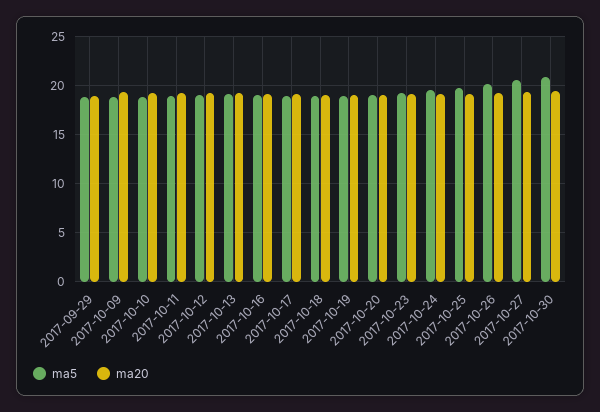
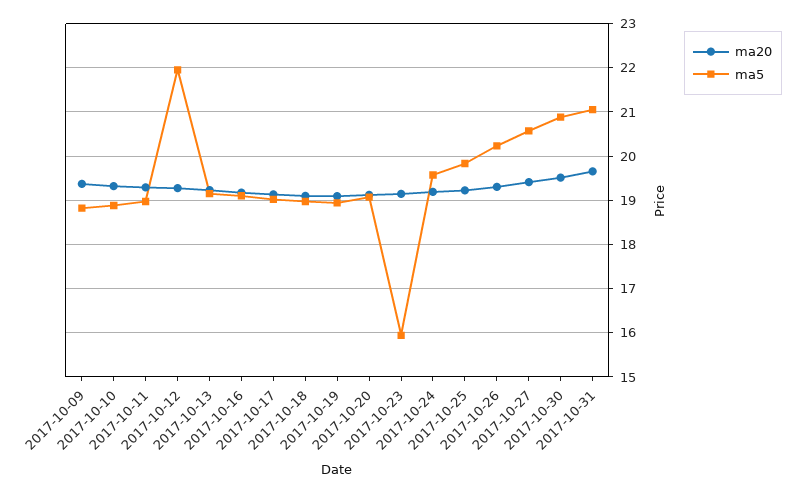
ma5, 2017-09-29: 19 -> none
ma20, 2017-09-29: 19 -> none
ma5, 2017-10-12: 19 -> 22
ma5, 2017-10-23: 19 -> 16
ma20, 2017-10-31: none -> 19.6
ma5, 2017-10-31: none -> 21

